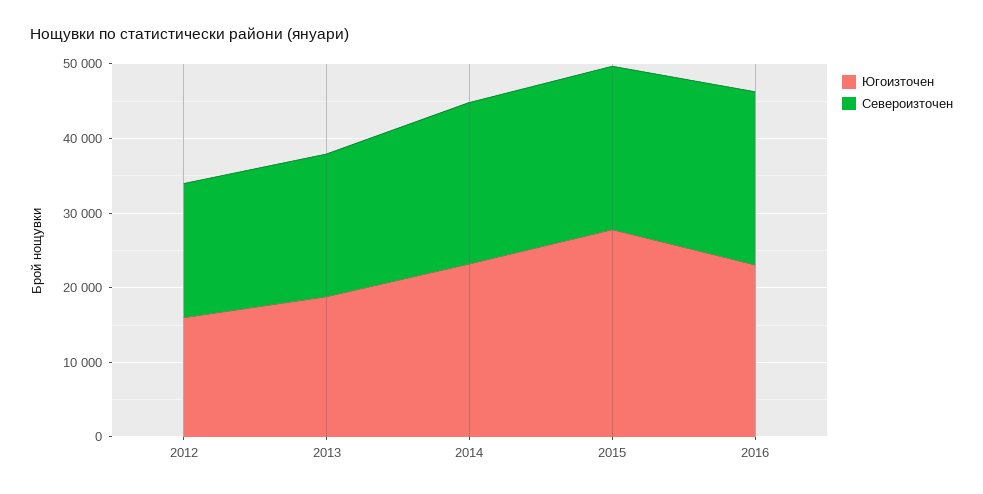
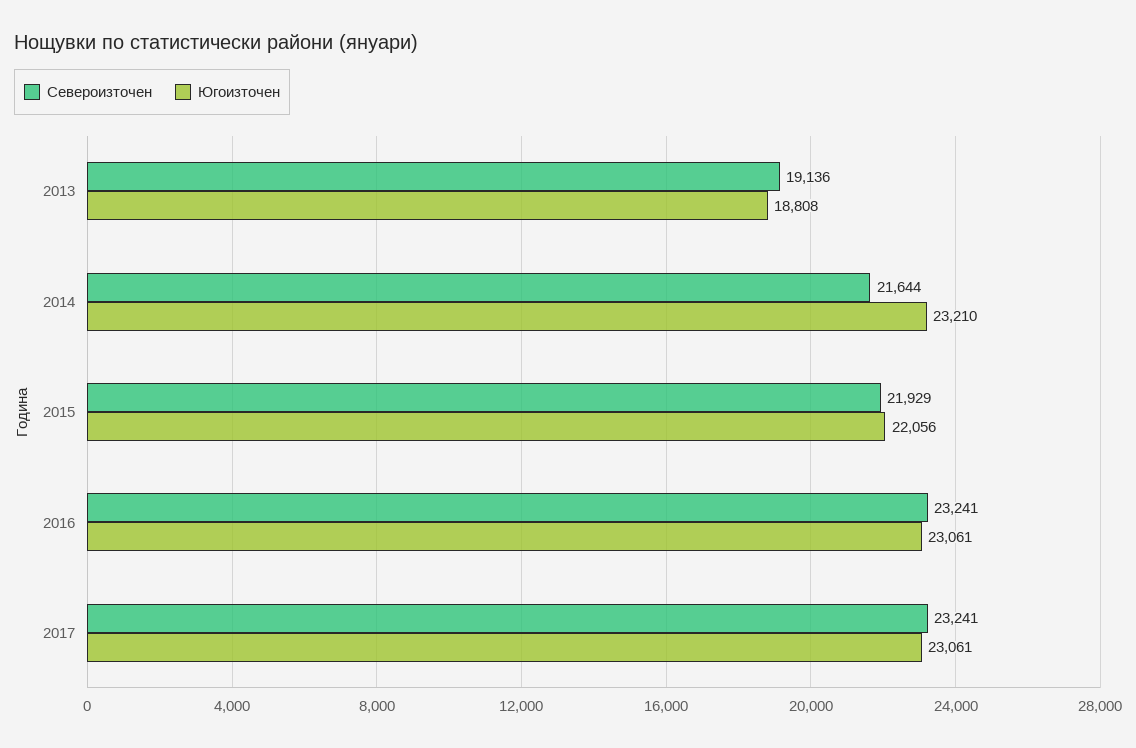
Югоизточен, 2012: 16000 -> none
Североизточен, 2012: 18000 -> none
Югоизточен, 2015: 28000 -> 22056
Североизточен, 2017: none -> 23241
Югоизточен, 2017: none -> 23061

